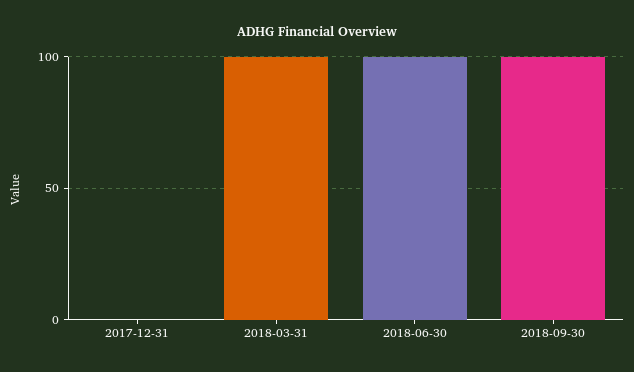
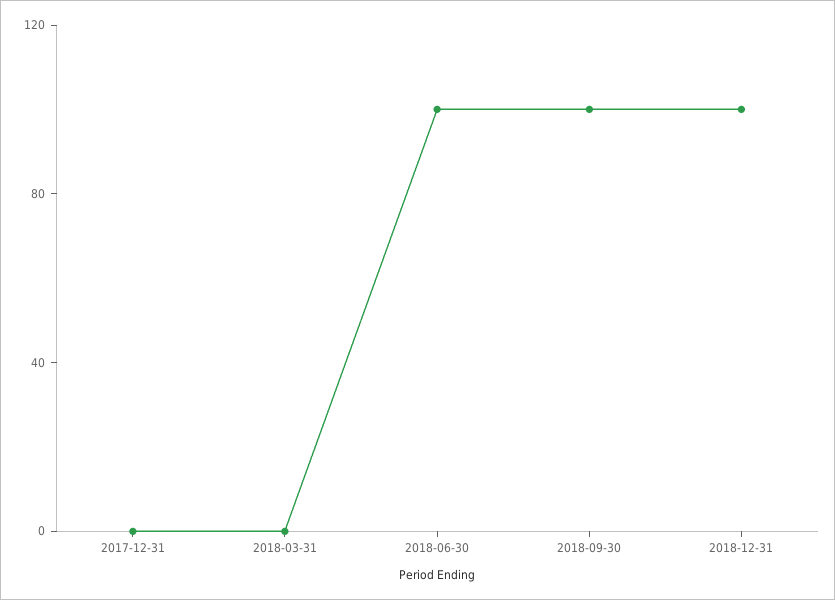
2018-03-31: 100 -> 0
2018-12-31: none -> 100

